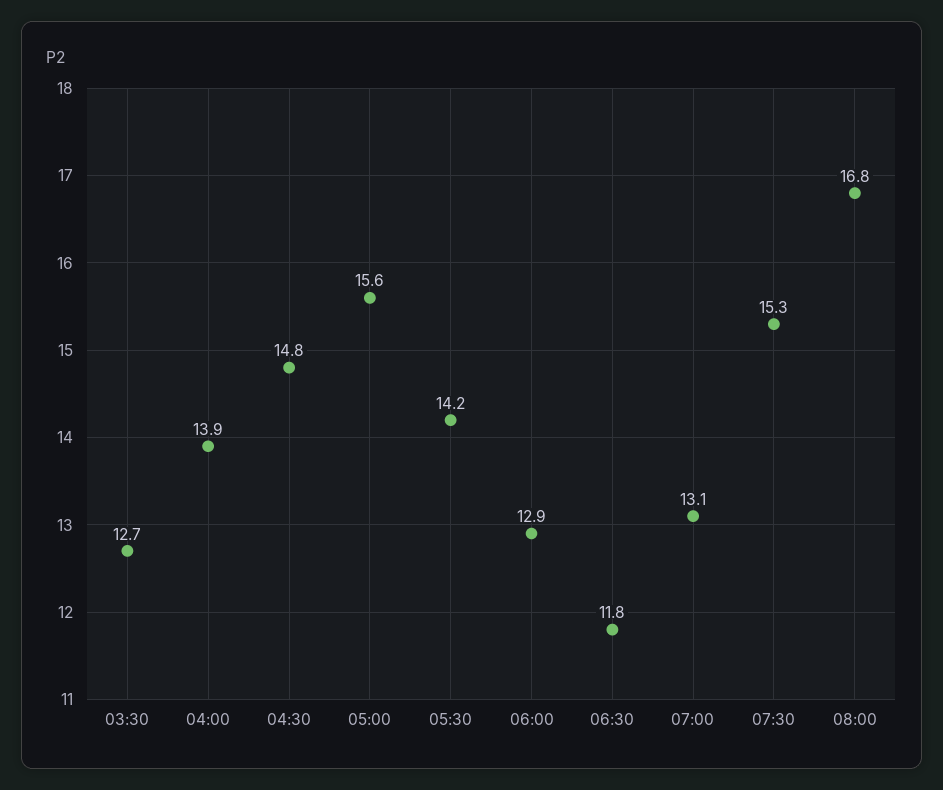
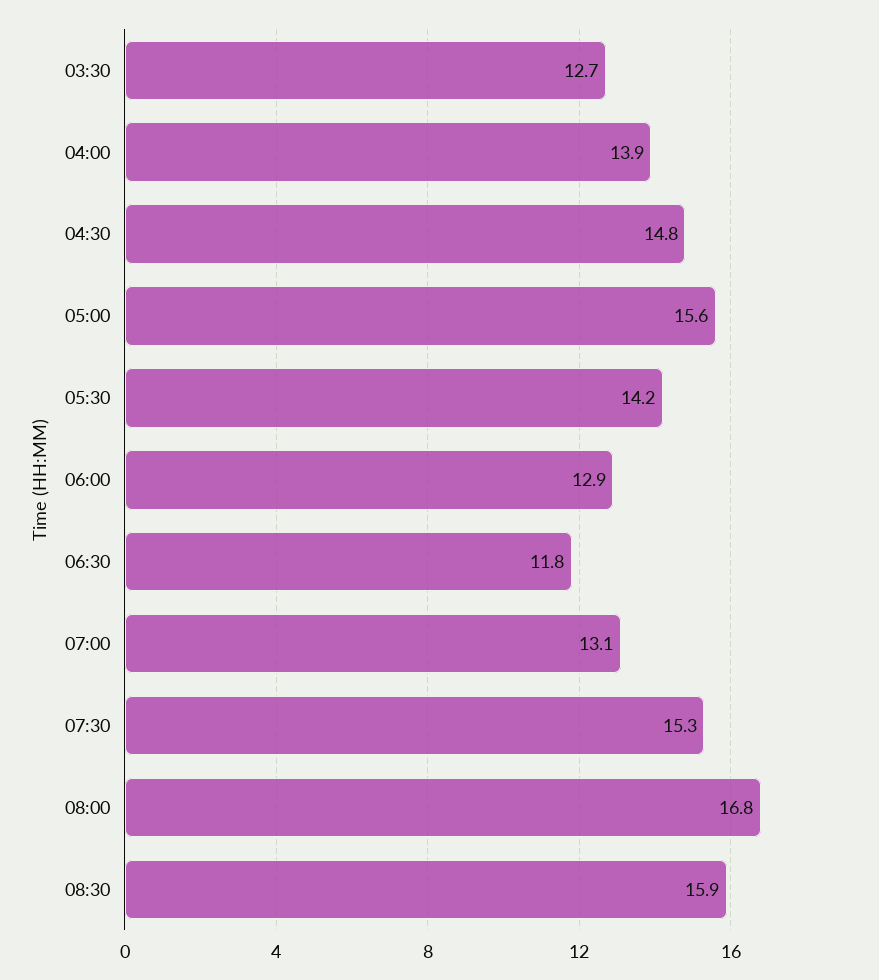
08:30: none -> 15.9

